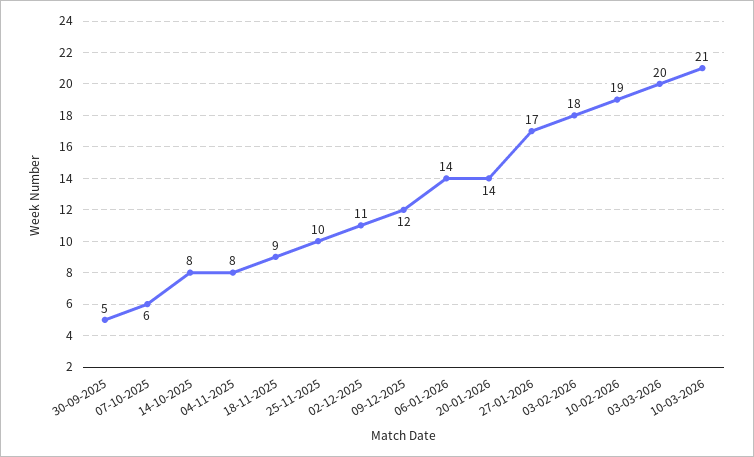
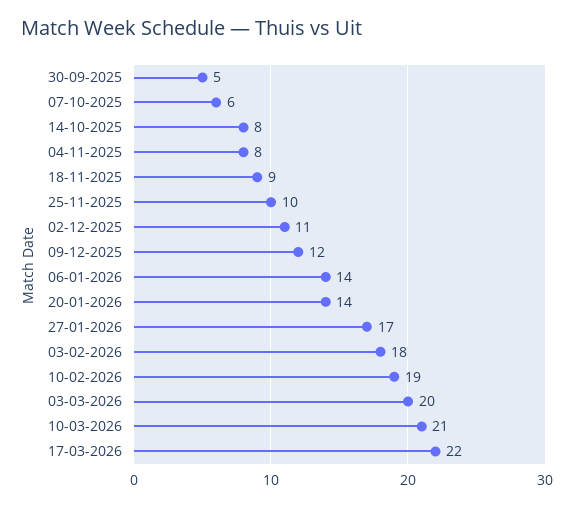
17-03-2026: none -> 22

